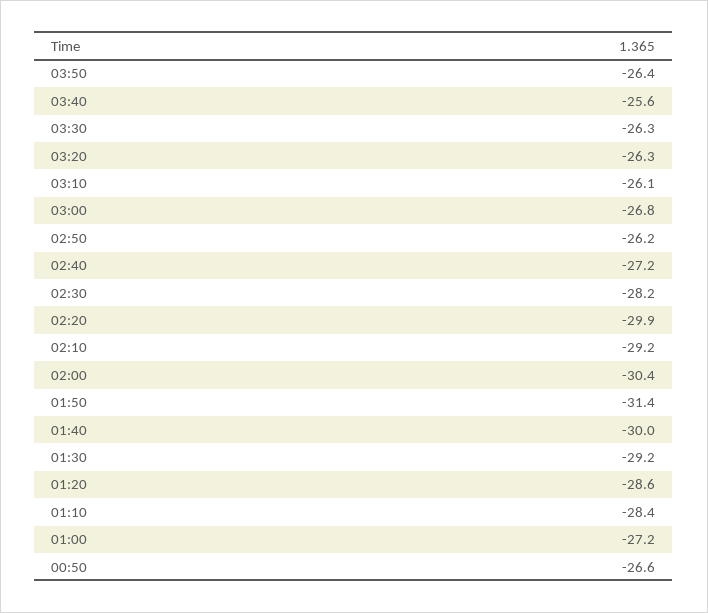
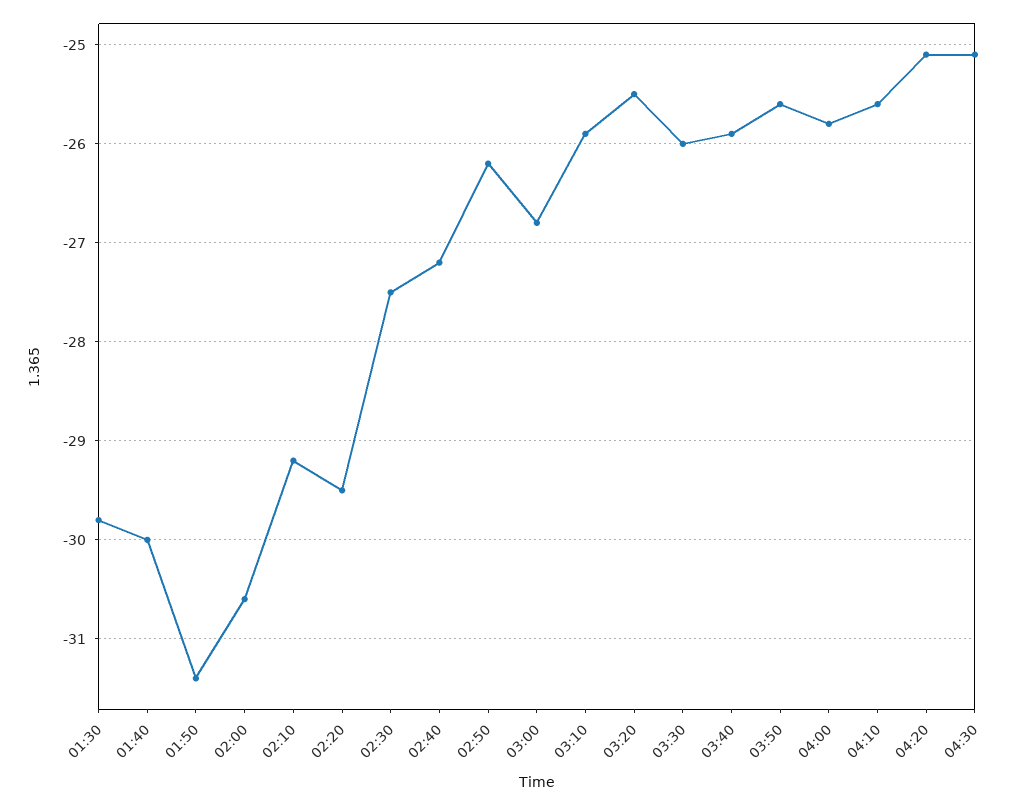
03:50: -26.4 -> -25.6
03:40: -25.6 -> -25.9
03:30: -26.3 -> -26
03:20: -26.3 -> -25.5
03:10: -26.1 -> -25.9
02:30: -28.2 -> -27.5
02:20: -29.9 -> -29.5
02:00: -30.4 -> -30.6
01:30: -29.2 -> -29.8
01:20: -28.6 -> none
01:10: -28.4 -> none
01:00: -27.2 -> none
00:50: -26.6 -> none
04:00: none -> -25.8
04:10: none -> -25.6
04:20: none -> -25.1
04:30: none -> -25.1

